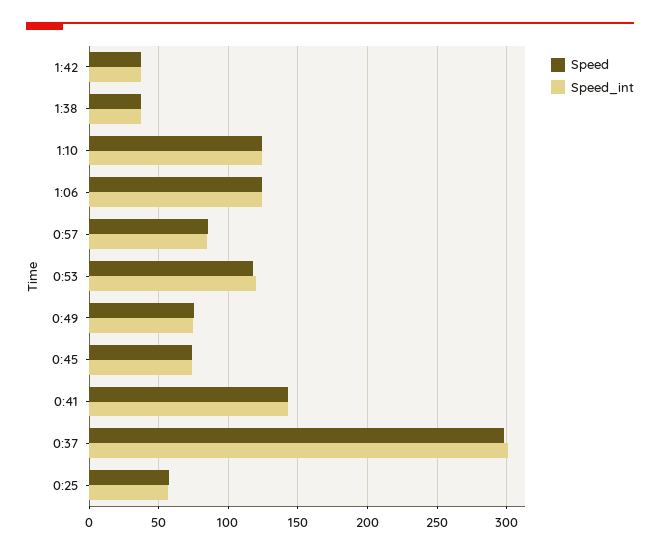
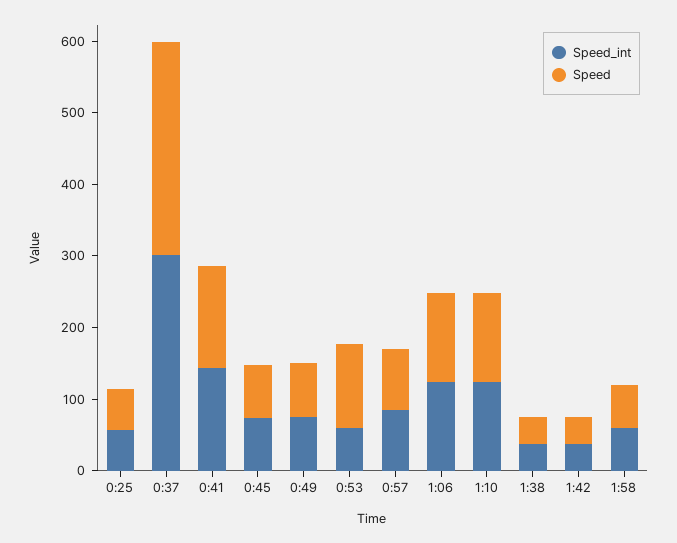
Speed_int, 0:53: 120 -> 60
Speed_int, 1:58: none -> 60
Speed, 1:58: none -> 60

